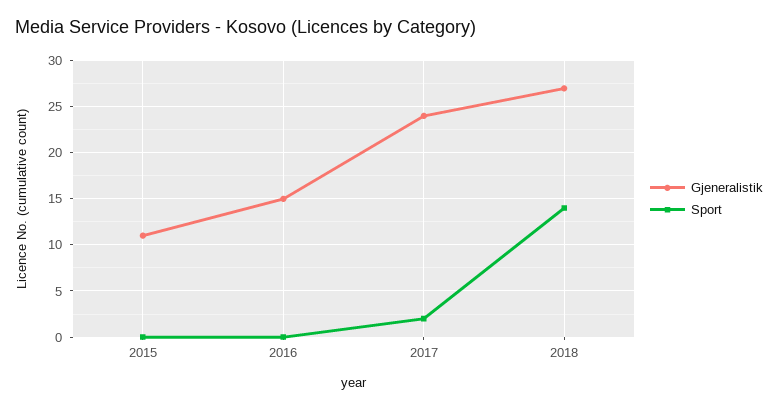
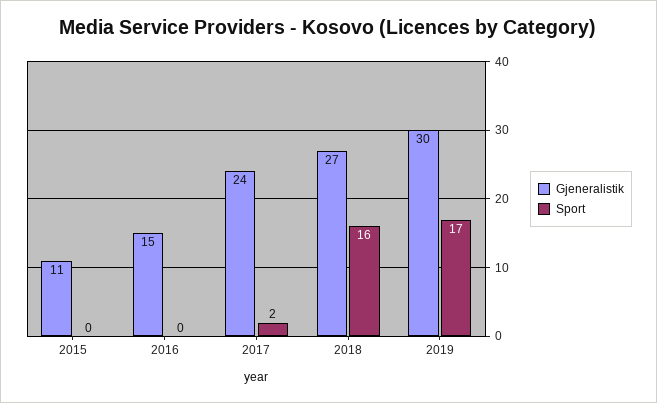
Sport, 2018: 14 -> 16
Gjeneralistik, 2019: none -> 30
Sport, 2019: none -> 17

